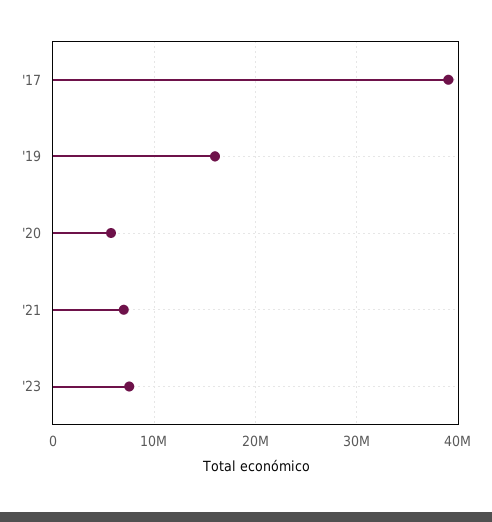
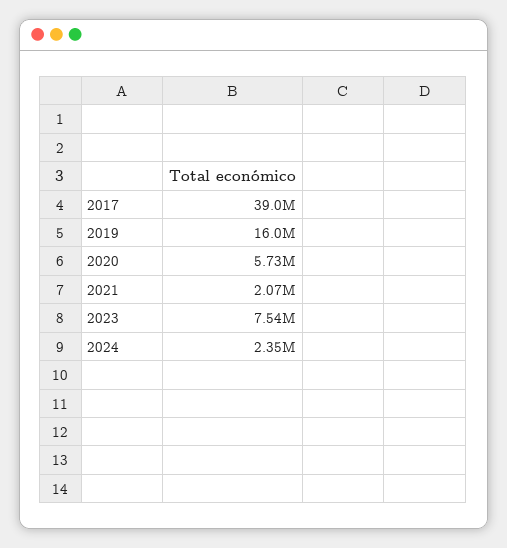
'21: 7000000 -> 2070000
2024: none -> 2350000

